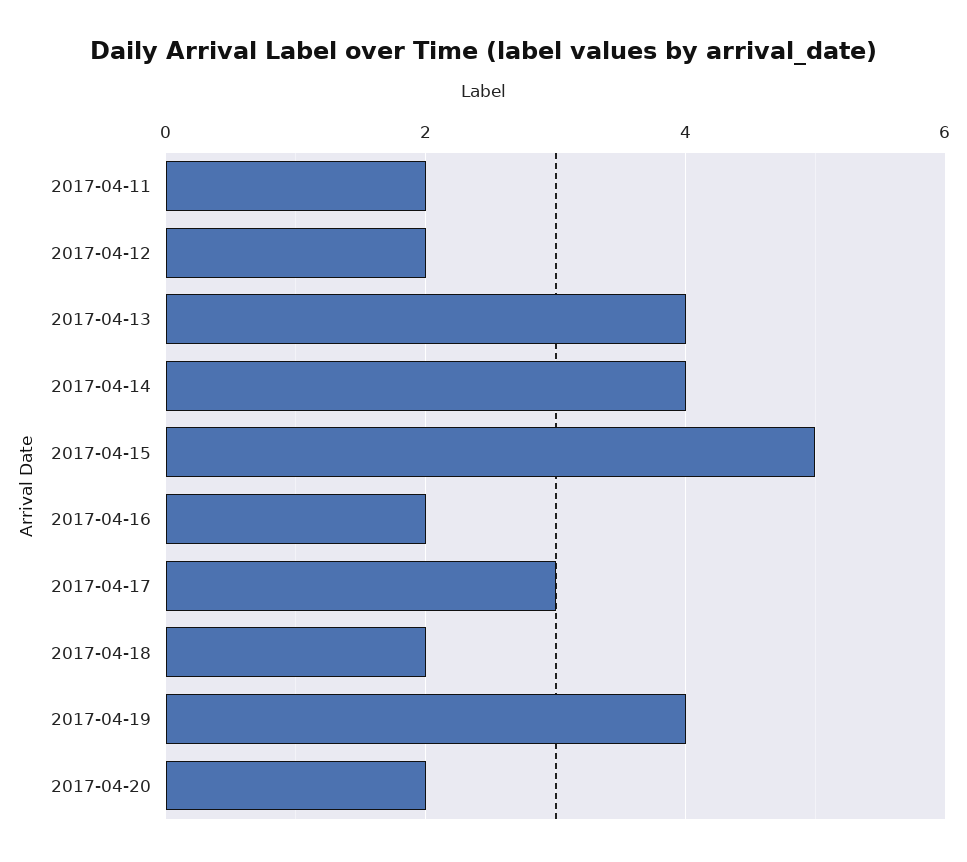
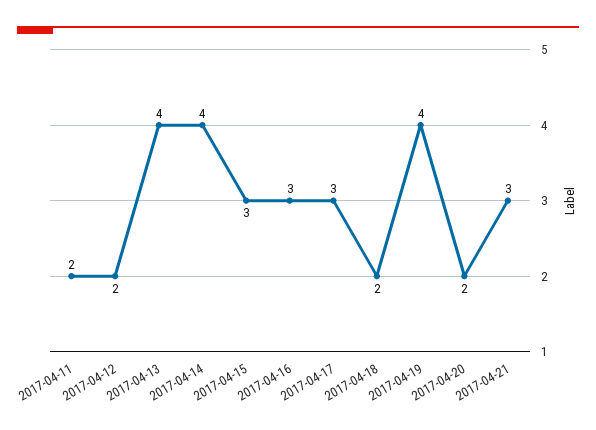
2017-04-15: 5 -> 3
2017-04-16: 2 -> 3
2017-04-21: none -> 3

